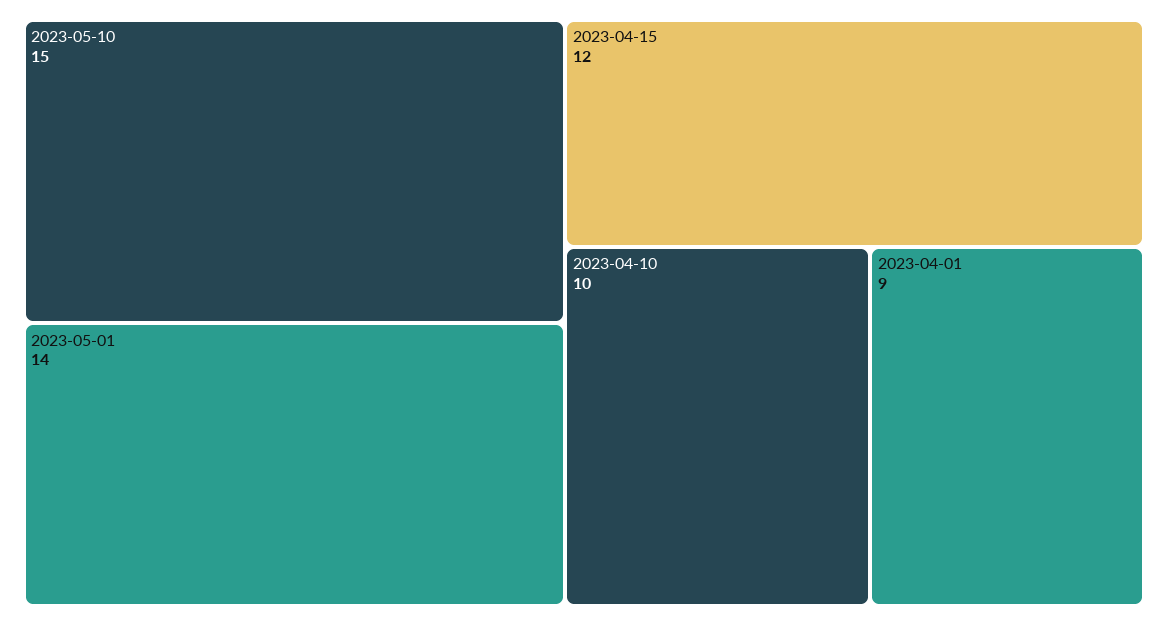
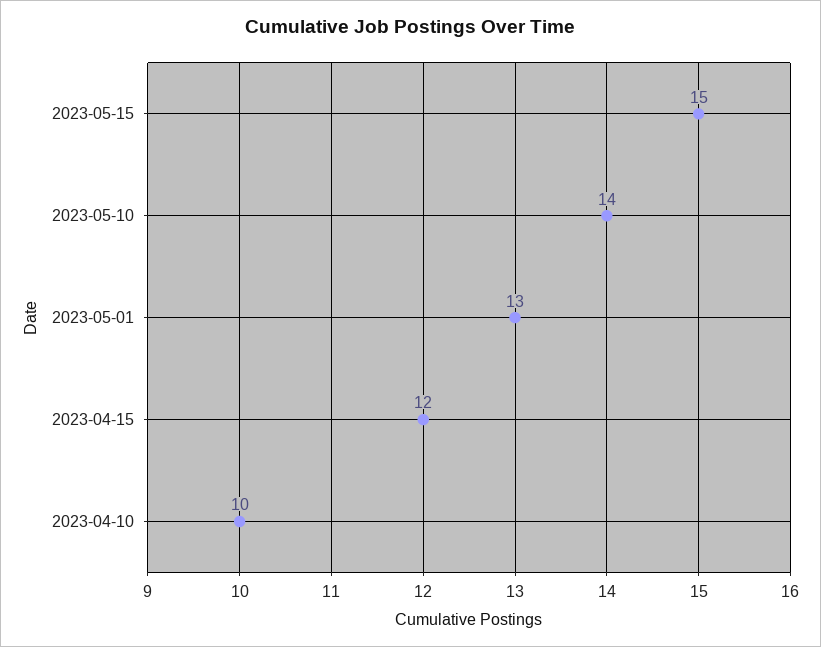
2023-05-10: 15 -> 14
2023-05-01: 14 -> 13
2023-04-01: 9 -> none
2023-05-15: none -> 15

